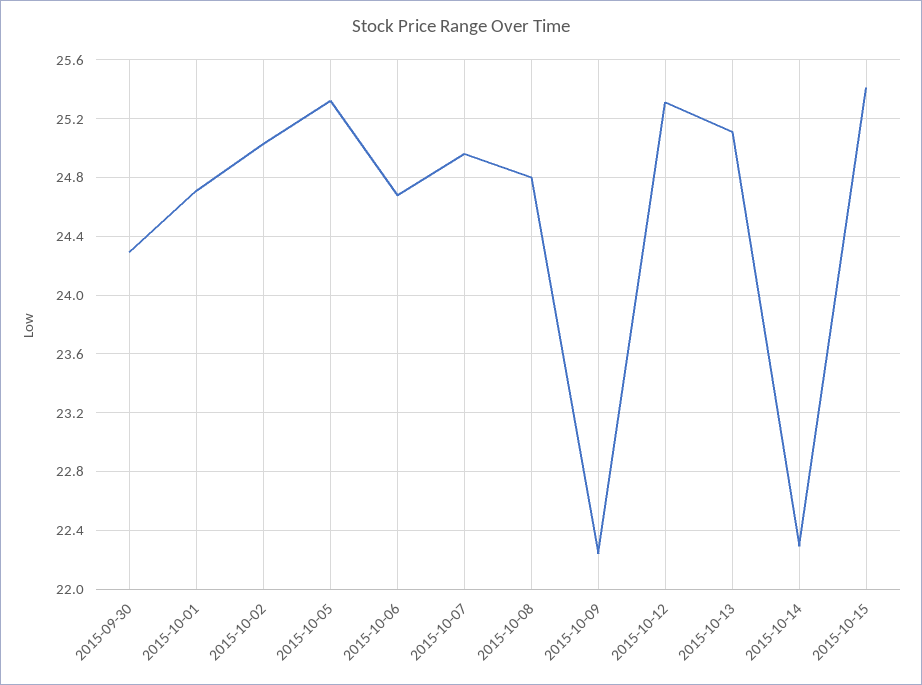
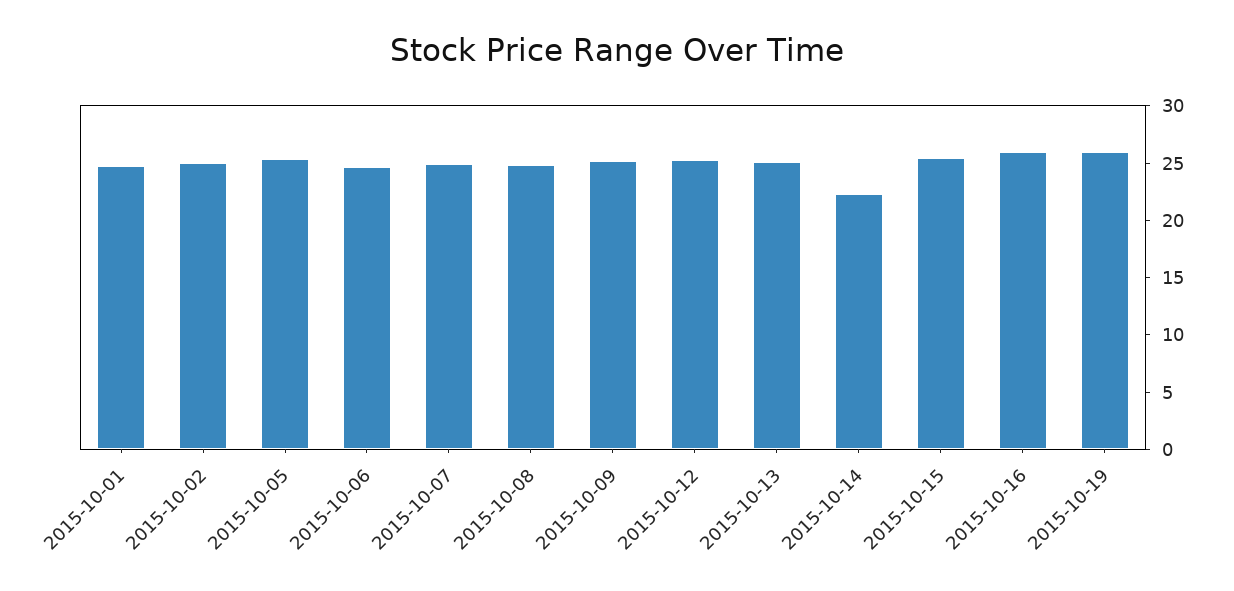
2015-09-30: 24.3 -> none
2015-10-09: 22.25 -> 25
2015-10-16: none -> 26
2015-10-19: none -> 26

